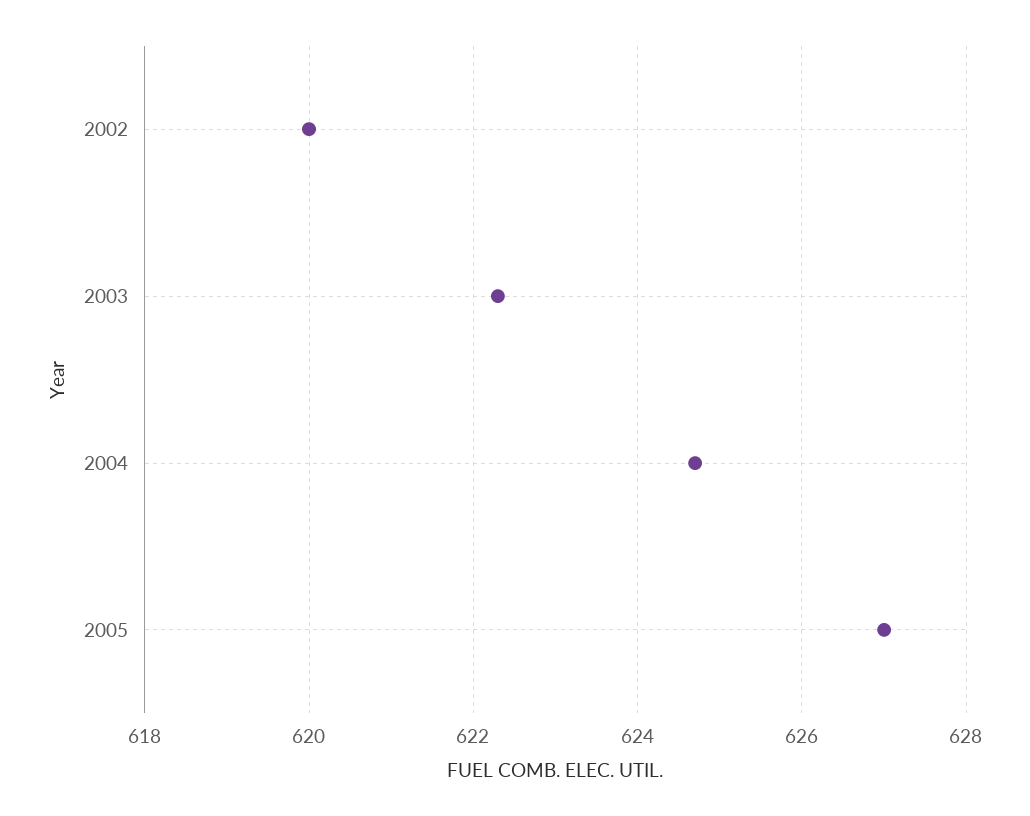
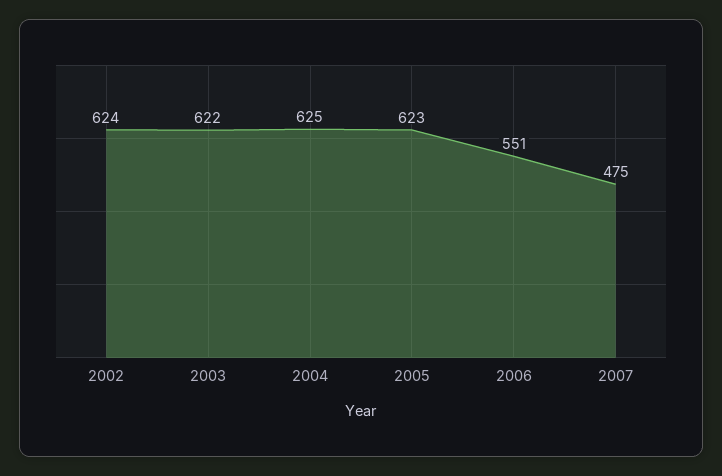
2002: 620 -> 624
2005: 627 -> 623
2006: none -> 551
2007: none -> 475

